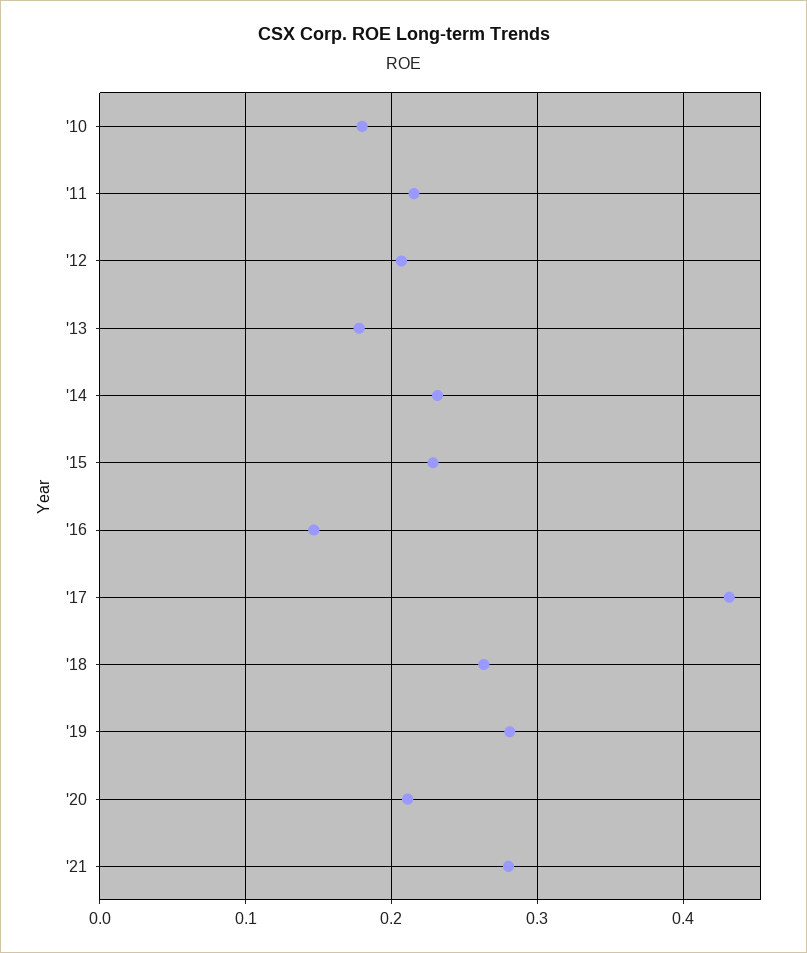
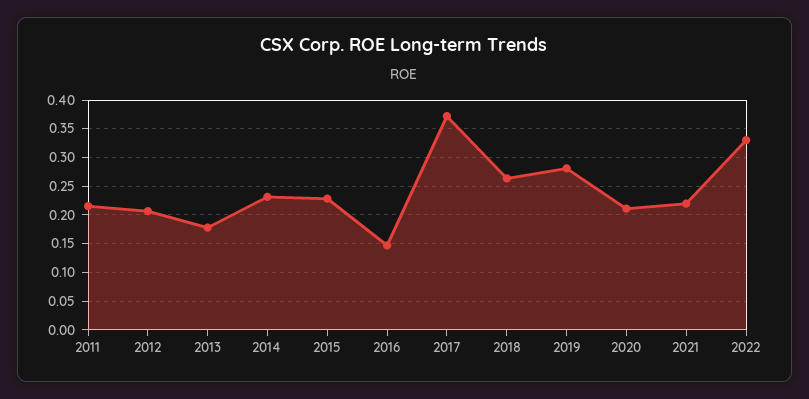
'10: 0.18 -> none
'17: 0.43 -> 0.375
'21: 0.28 -> 0.225
2022: none -> 0.325

